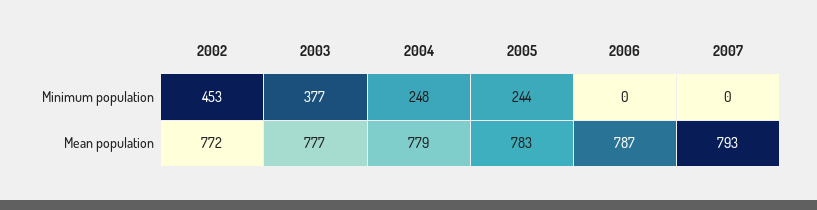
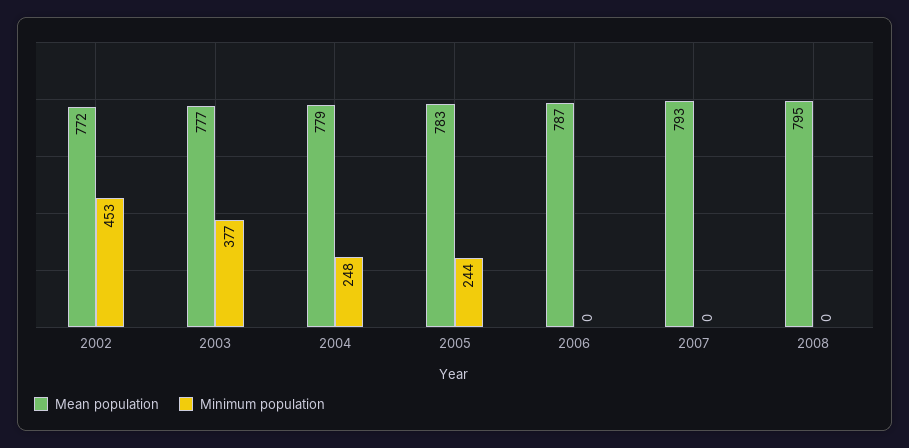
Mean population, 2008: none -> 795
Minimum population, 2008: none -> 0

